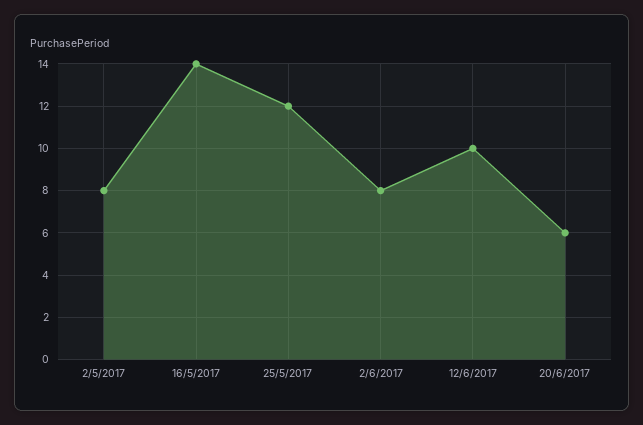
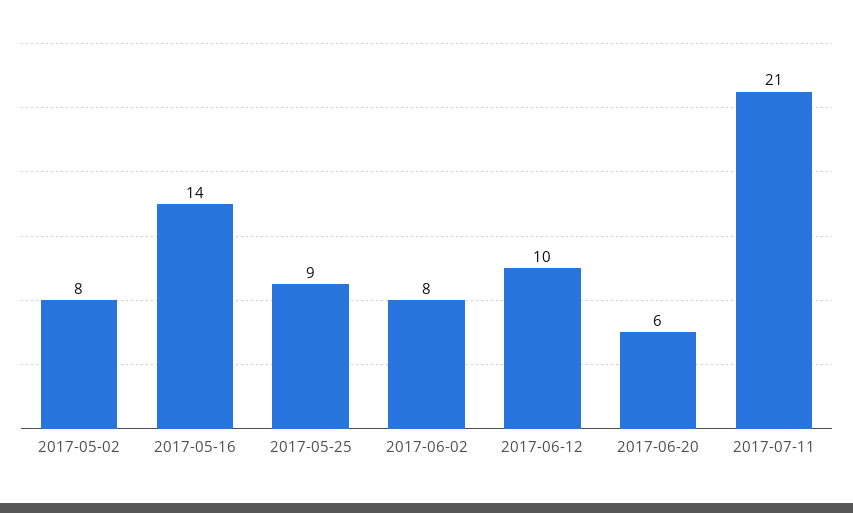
25/5/2017: 12 -> 9
2017-07-11: none -> 21

